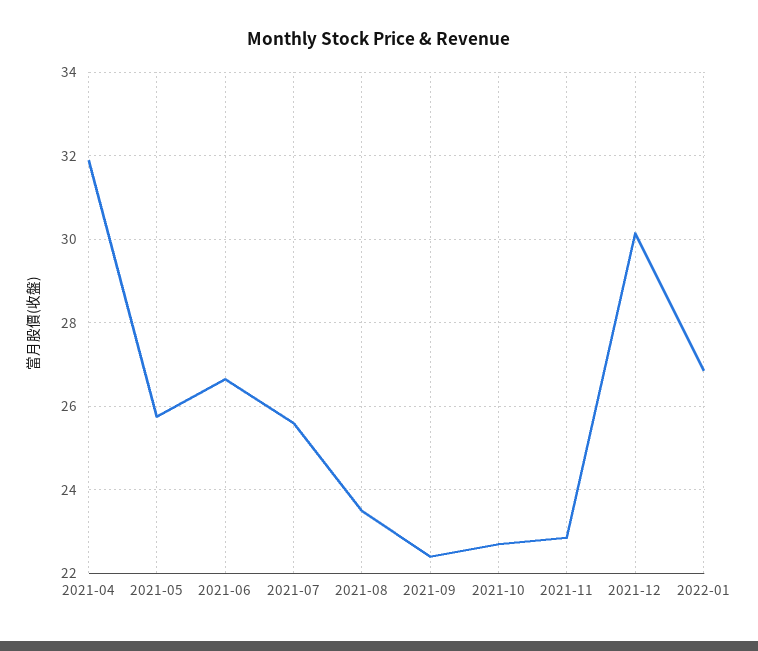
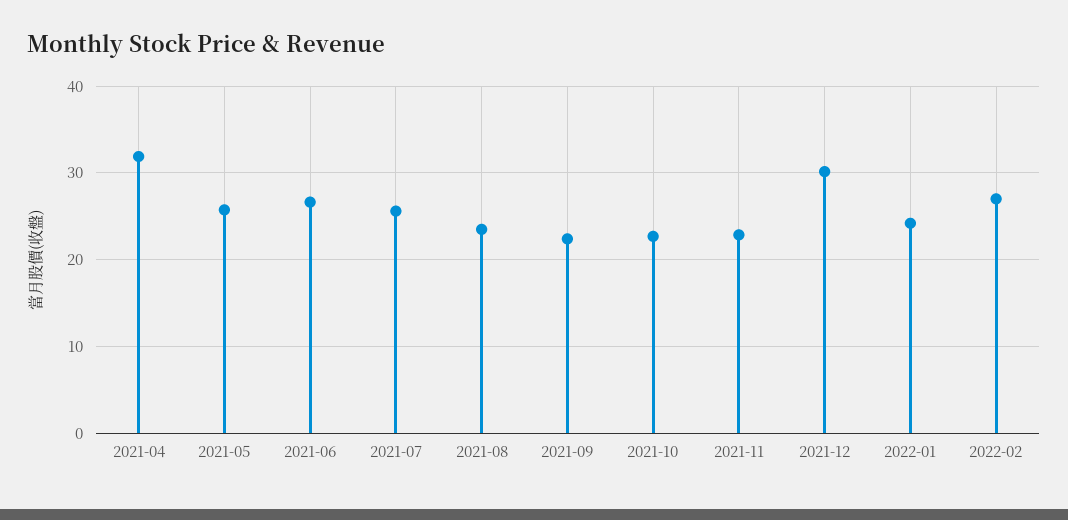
2022-01: 26.8 -> 24
2022-02: none -> 27

